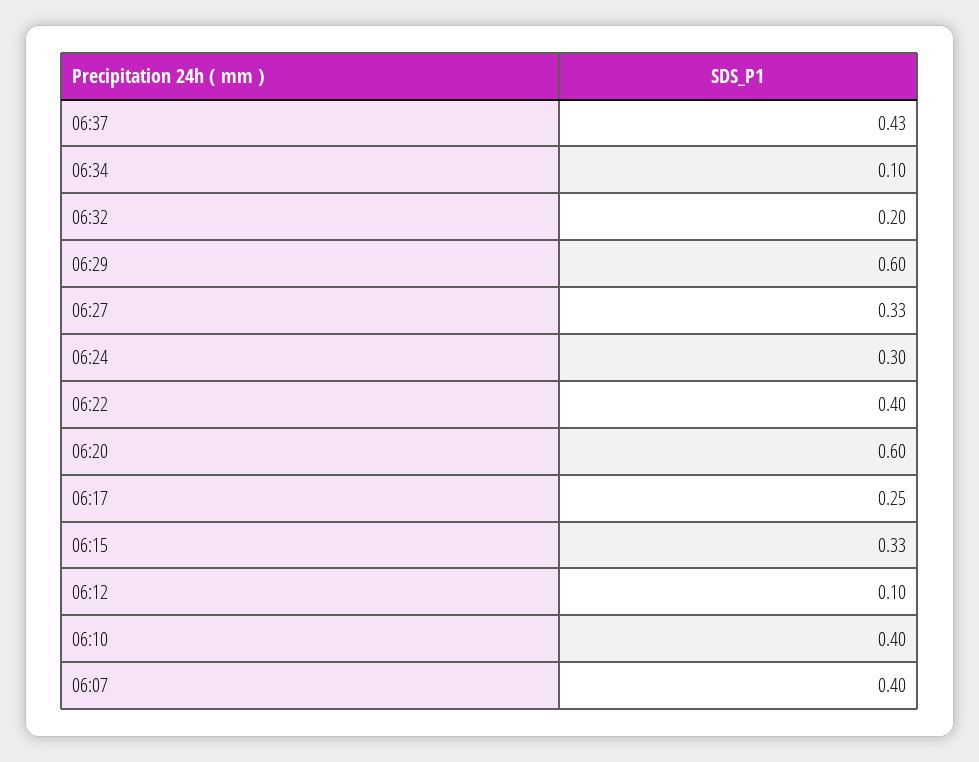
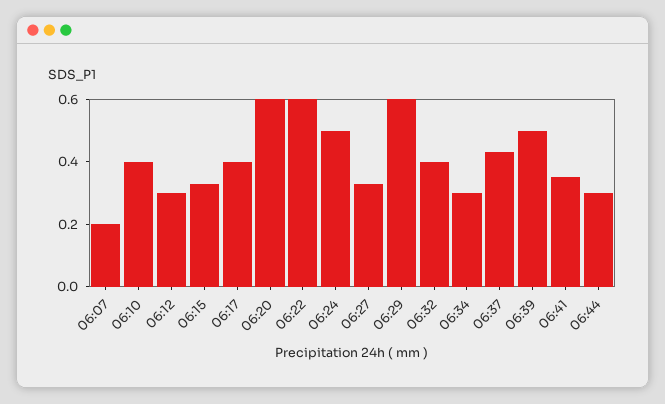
06:34: 0.1 -> 0.3
06:32: 0.2 -> 0.4
06:24: 0.3 -> 0.5
06:22: 0.4 -> 0.6
06:17: 0.25 -> 0.4
06:12: 0.1 -> 0.3
06:07: 0.4 -> 0.2
06:39: none -> 0.5
06:41: none -> 0.35
06:44: none -> 0.3

